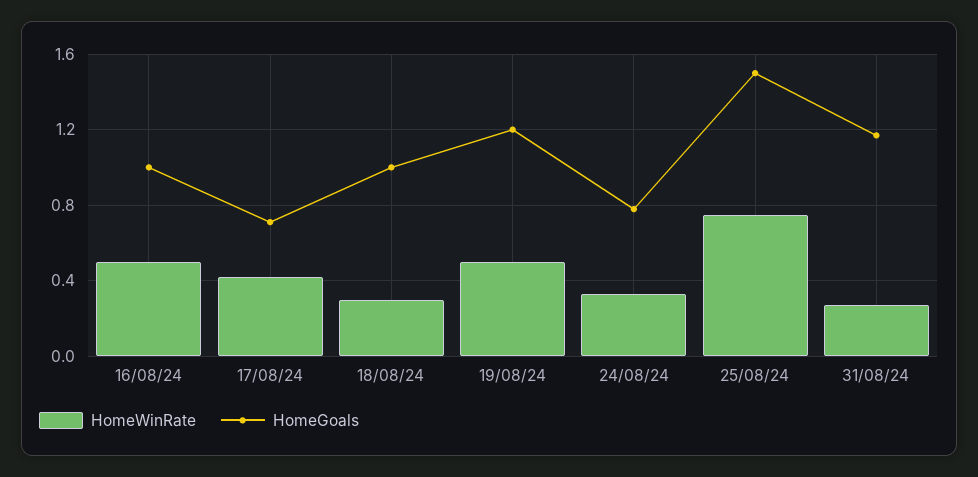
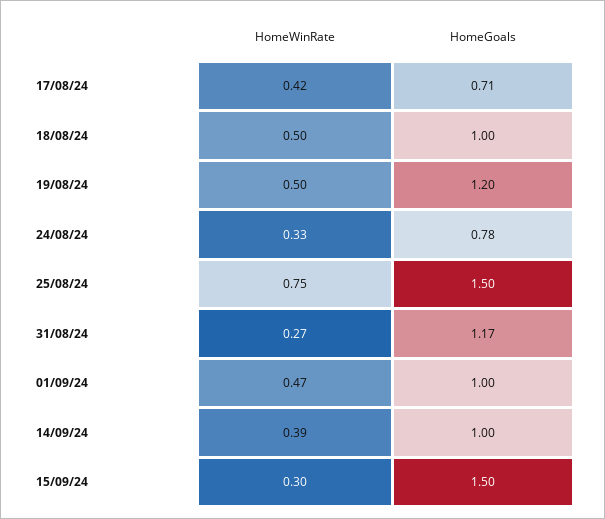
HomeWinRate, 16/08/24: 0.5 -> none
HomeGoals, 16/08/24: 1 -> none
HomeWinRate, 18/08/24: 0.3 -> 0.5
HomeWinRate, 01/09/24: none -> 0.47
HomeGoals, 01/09/24: none -> 1
HomeWinRate, 14/09/24: none -> 0.39
HomeGoals, 14/09/24: none -> 1
HomeWinRate, 15/09/24: none -> 0.3
HomeGoals, 15/09/24: none -> 1.5

